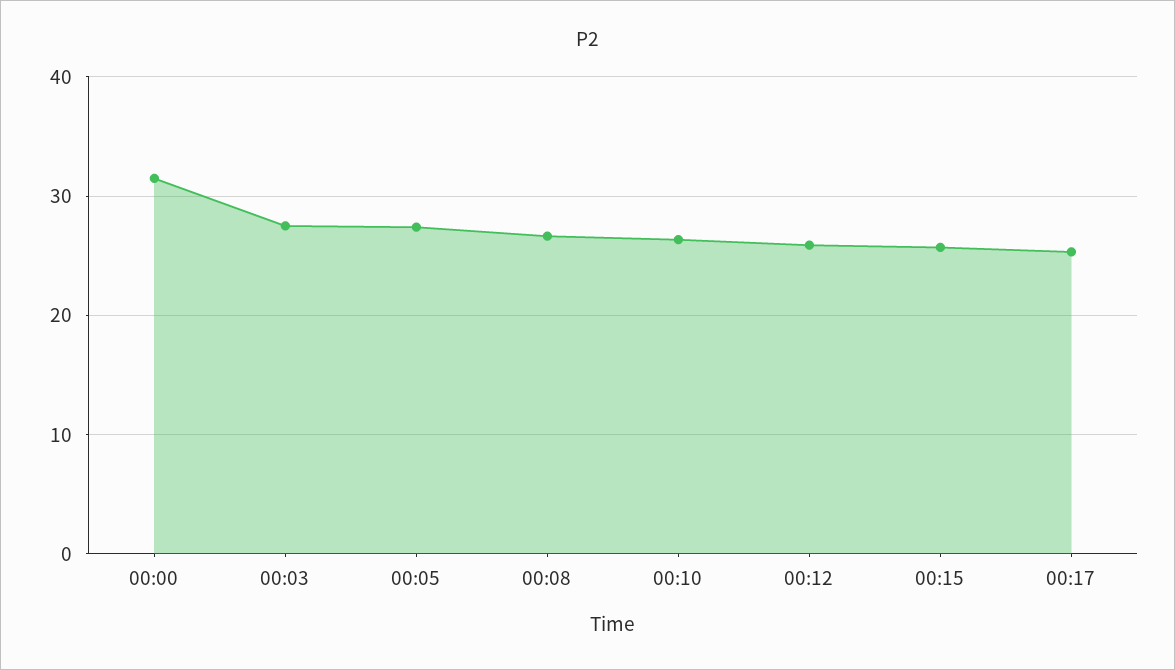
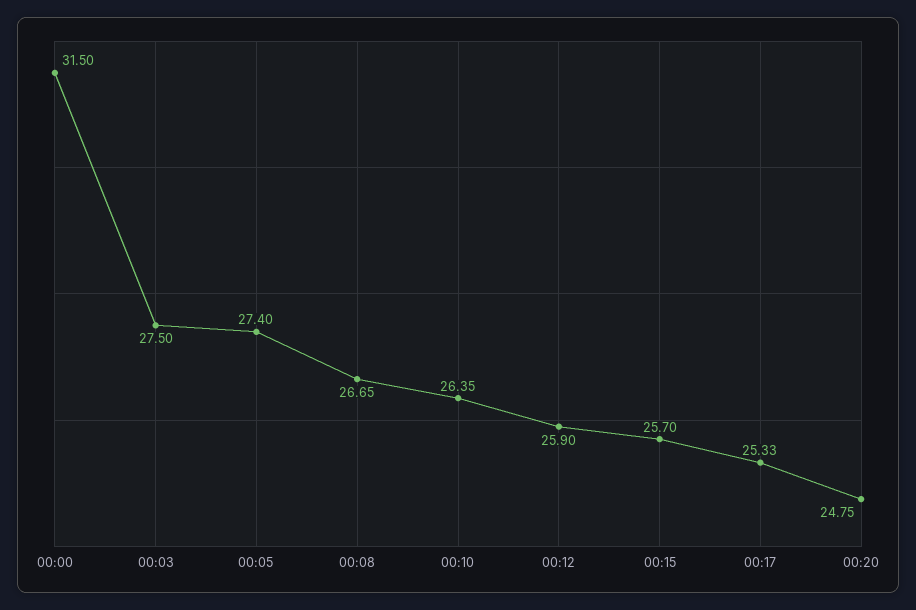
00:20: none -> 24.75

